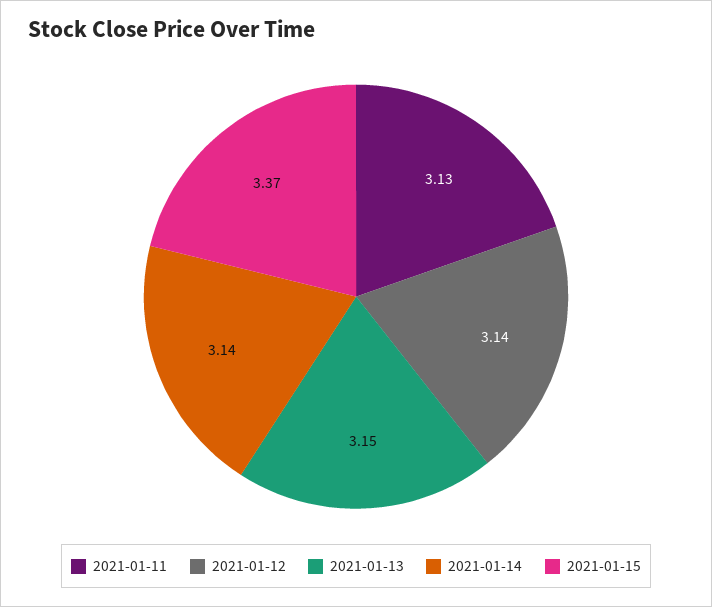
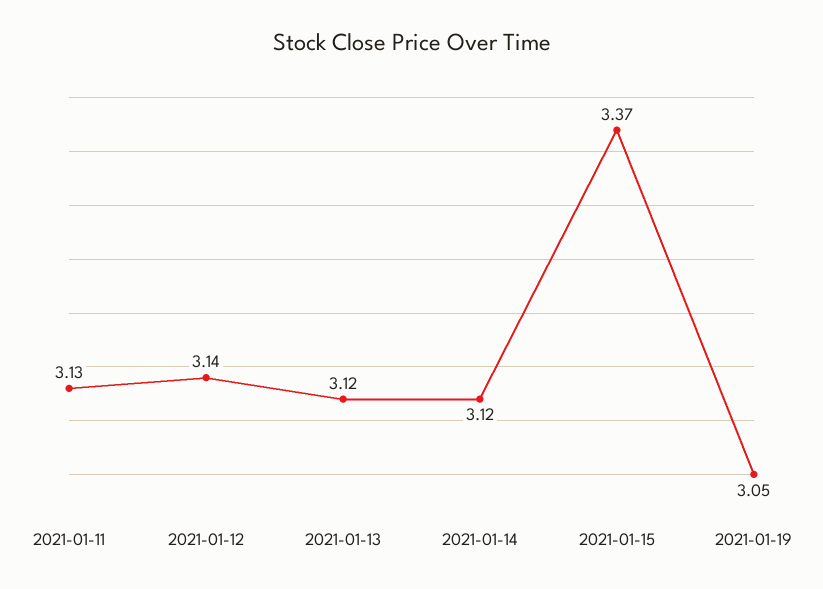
2021-01-13: 3.15 -> 3.12
2021-01-14: 3.14 -> 3.12
2021-01-19: none -> 3.05

